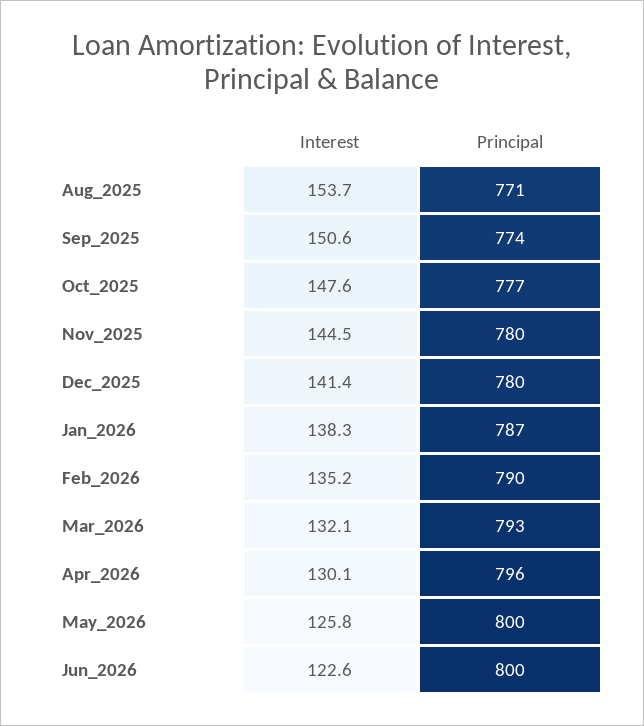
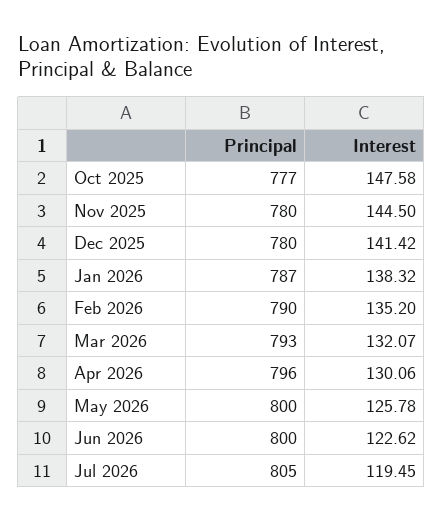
Interest, Aug_2025: 153.7 -> none
Principal, Aug_2025: 771 -> none
Interest, Sep_2025: 150.6 -> none
Principal, Sep_2025: 774 -> none
Principal, Jul 2026: none -> 805
Interest, Jul 2026: none -> 119.45

